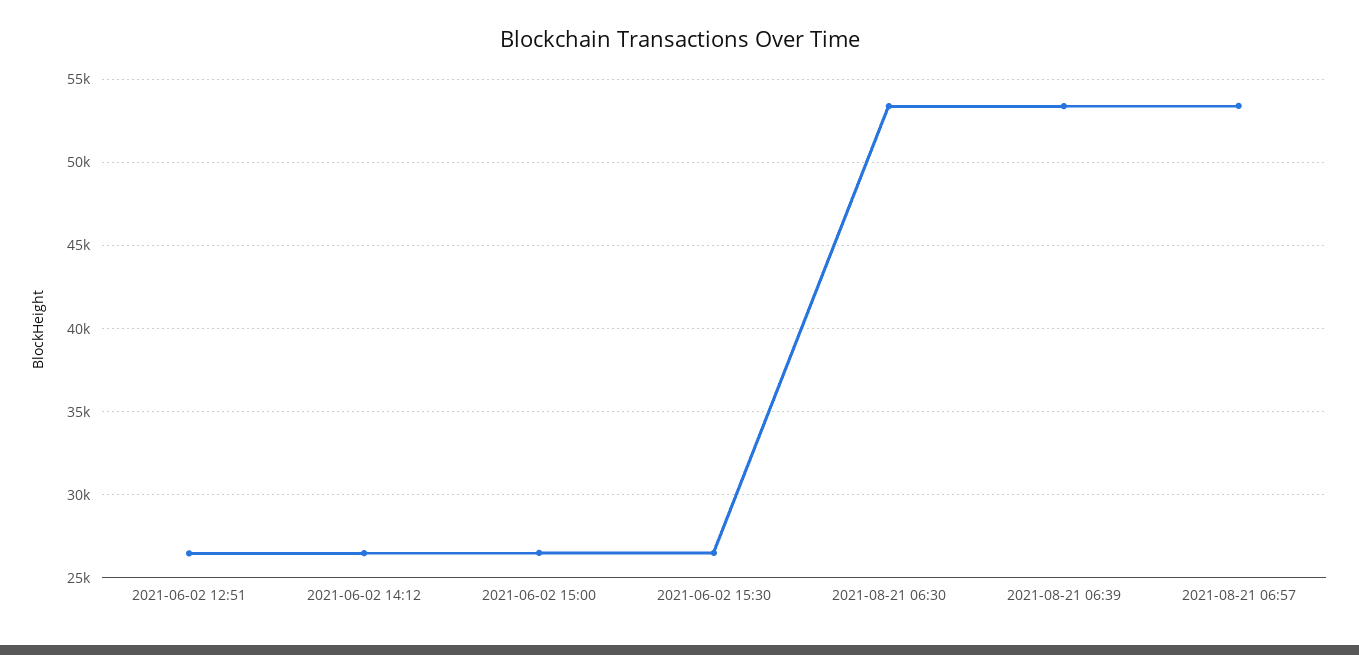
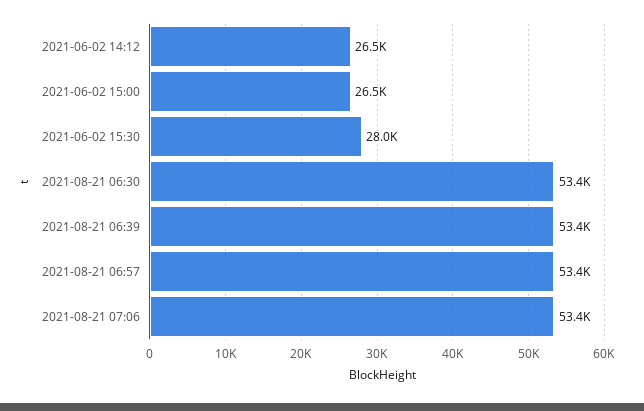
2021-06-02 12:51: 26500 -> none
2021-06-02 15:30: 26500 -> 28000
2021-08-21 07:06: none -> 53400

